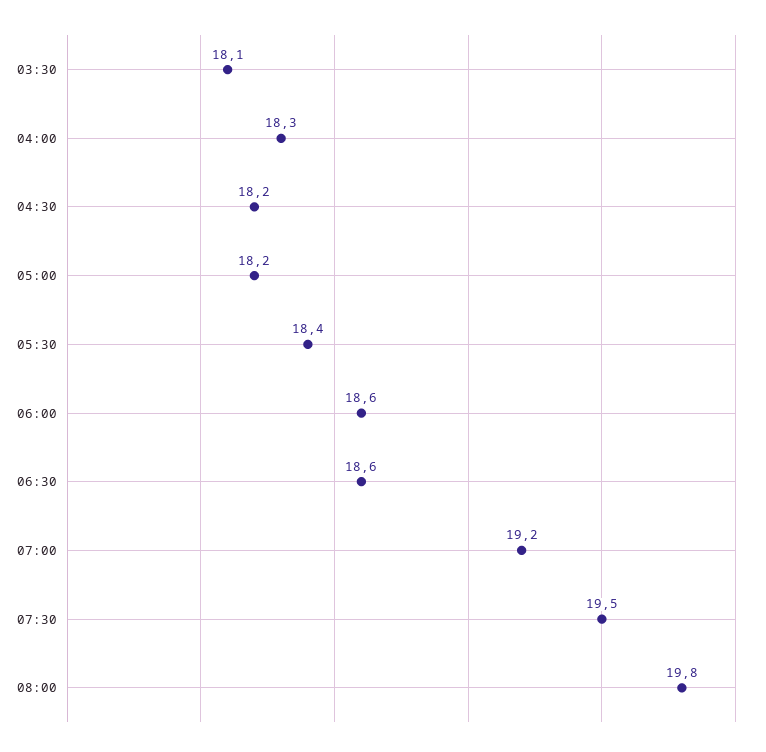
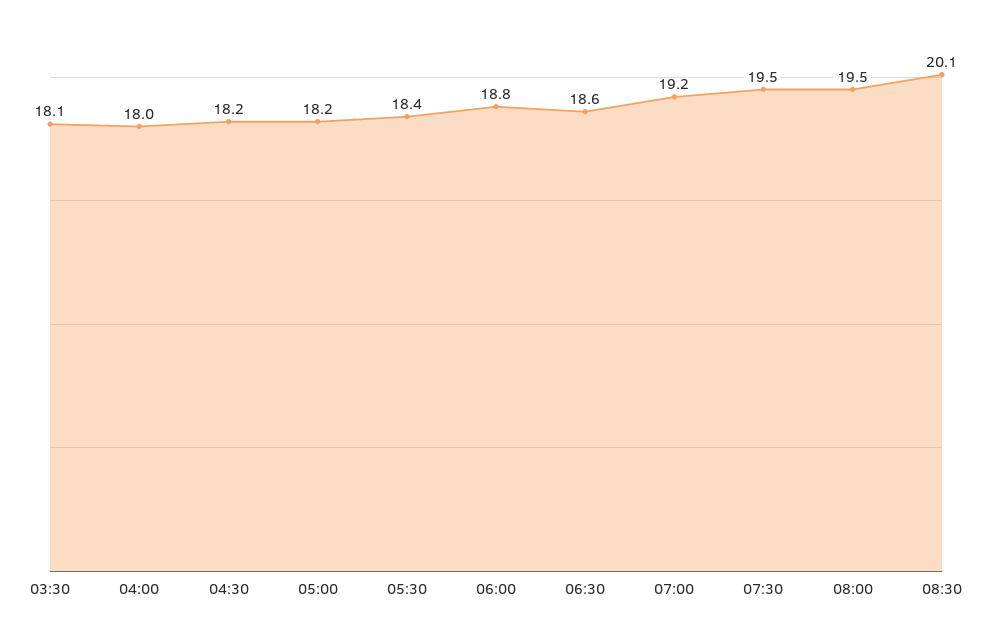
04:00: 18.3 -> 18
06:00: 18.6 -> 18.8
08:00: 19.8 -> 19.5
08:30: none -> 20.1

